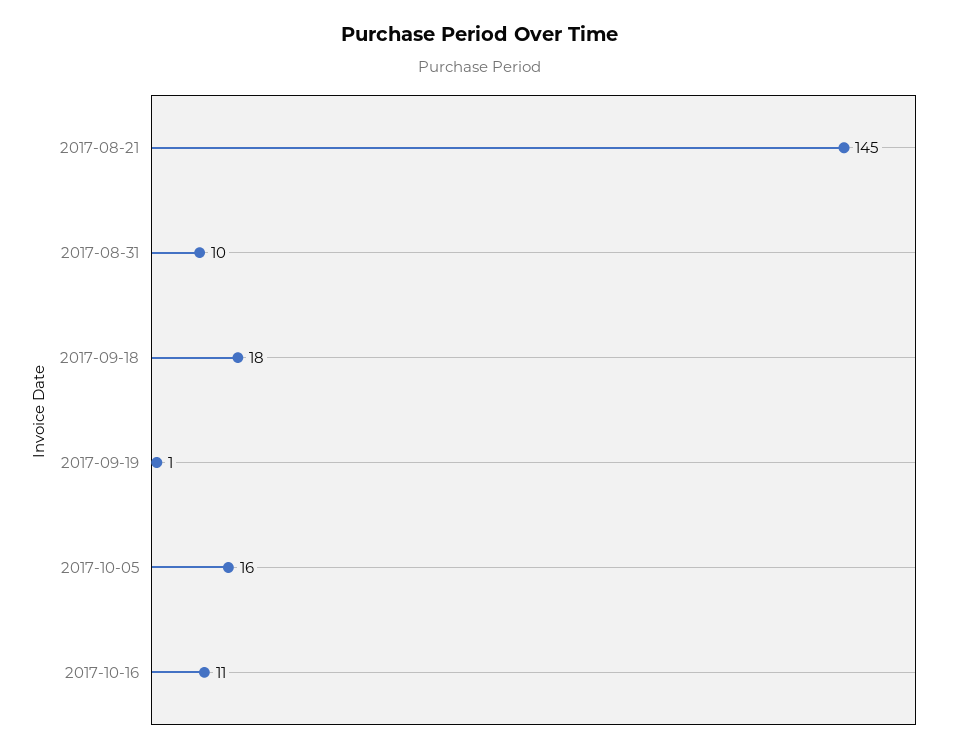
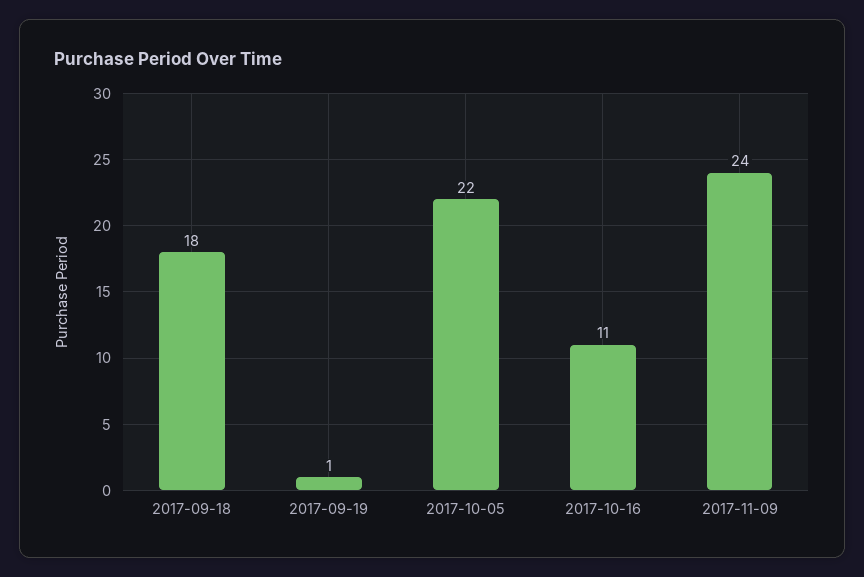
2017-08-21: 145 -> none
2017-08-31: 10 -> none
2017-10-05: 16 -> 22
2017-11-09: none -> 24

